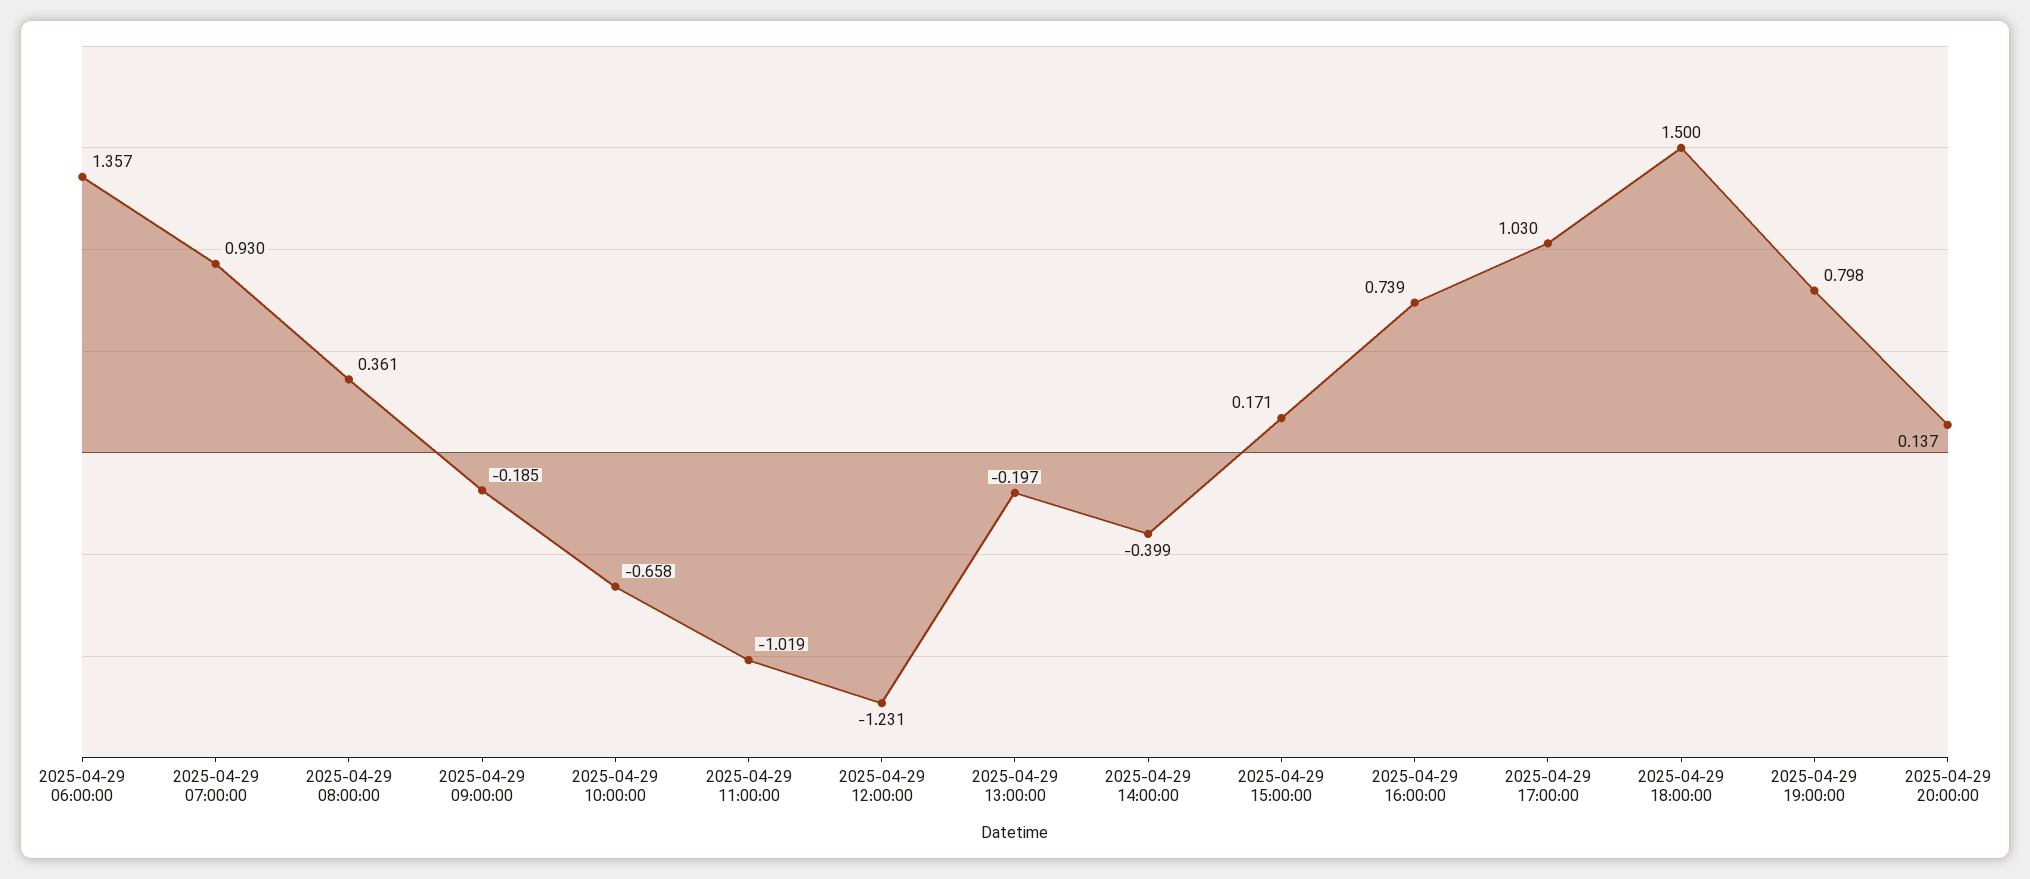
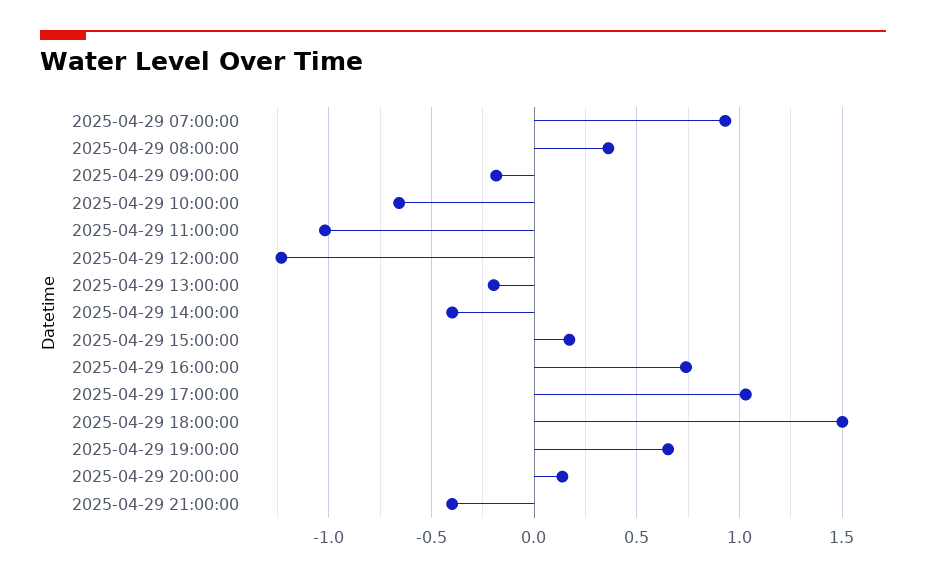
2025-04-29 06:00:00: 1.357 -> none
2025-04-29 19:00:00: 0.798 -> 0.65
2025-04-29 21:00:00: none -> -0.4

